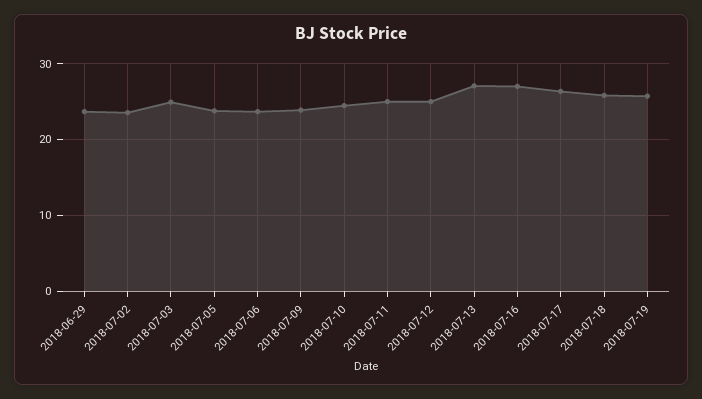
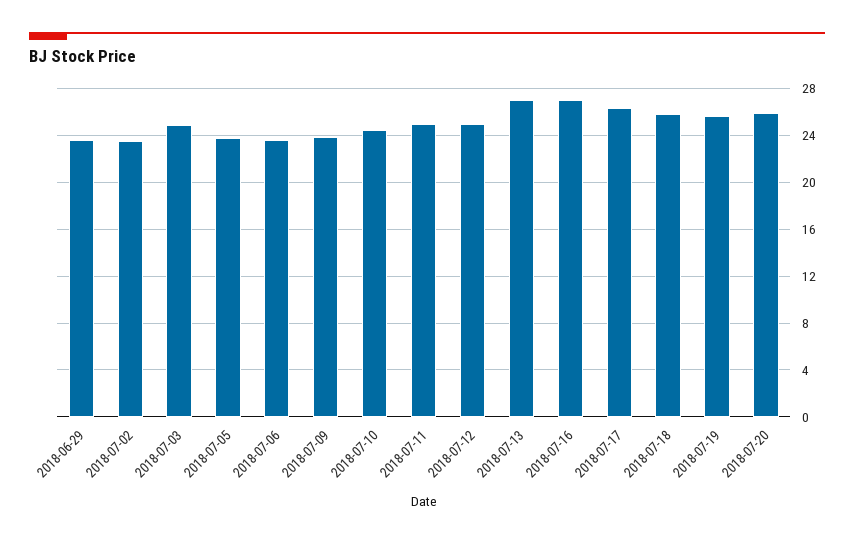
2018-07-20: none -> 26

